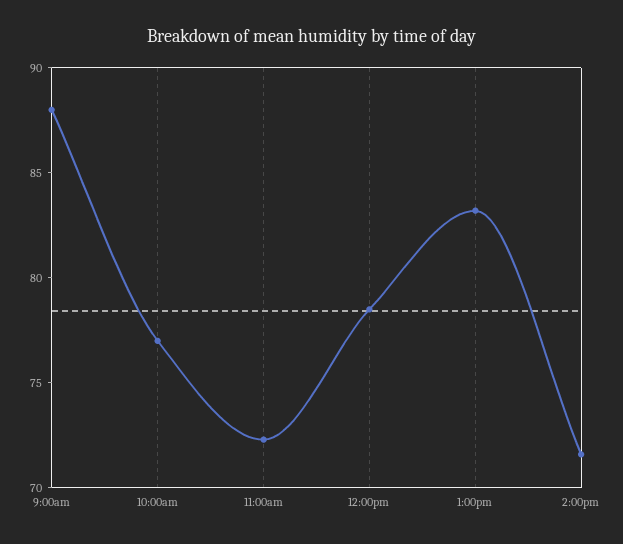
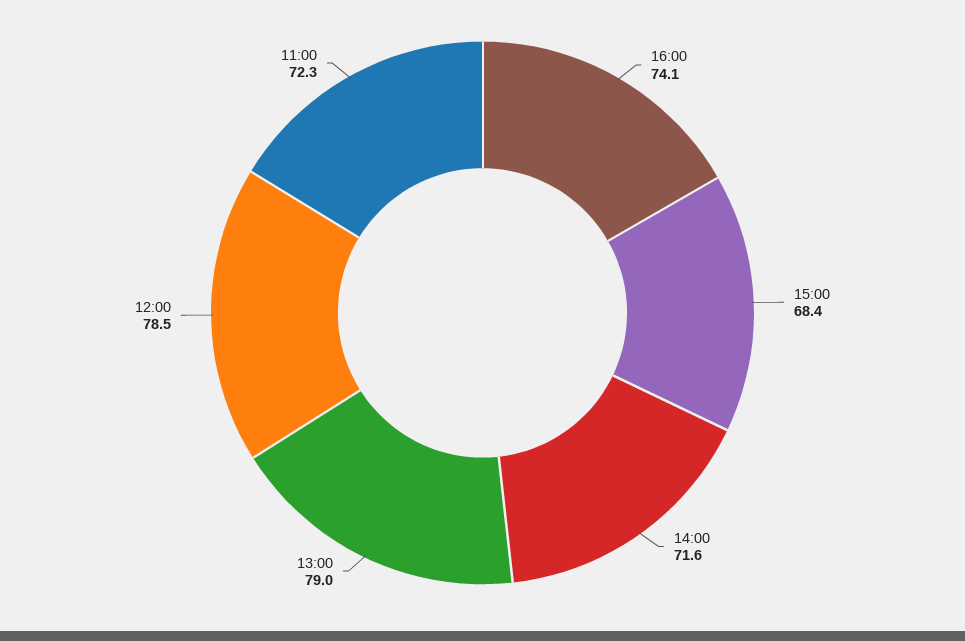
9:00am: 88 -> none
10:00am: 77 -> none
1:00pm: 83 -> 79
16:00: none -> 74.1
15:00: none -> 68.4

